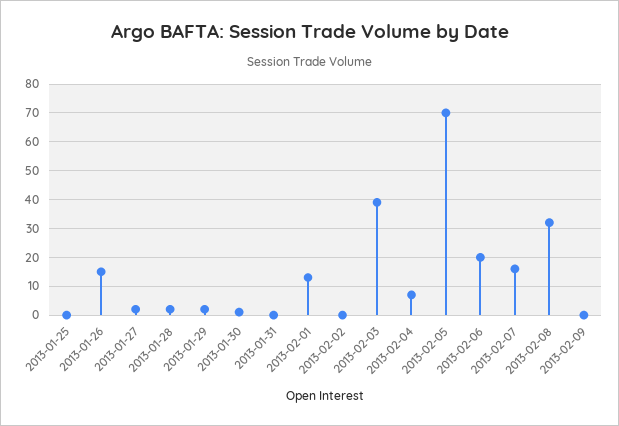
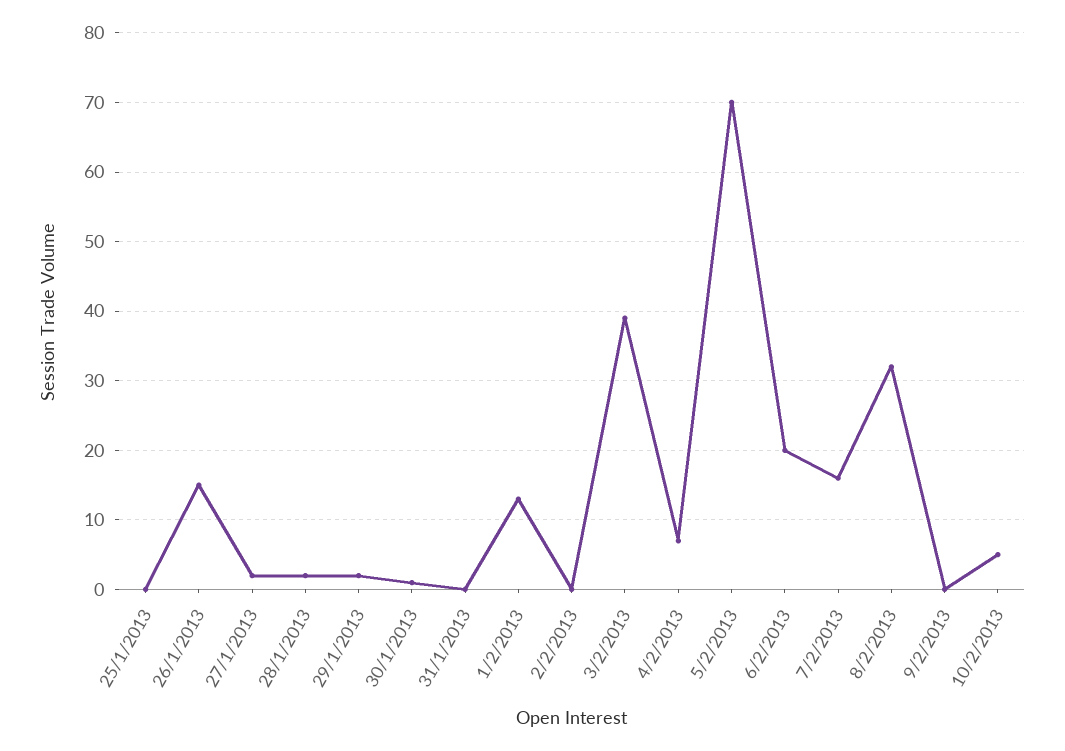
10/2/2013: none -> 5

